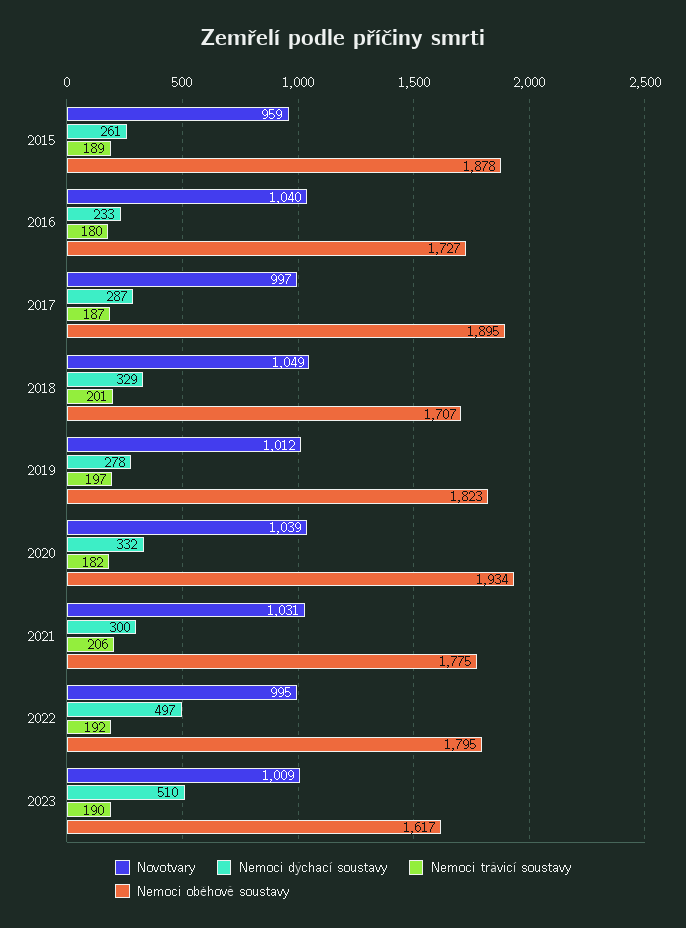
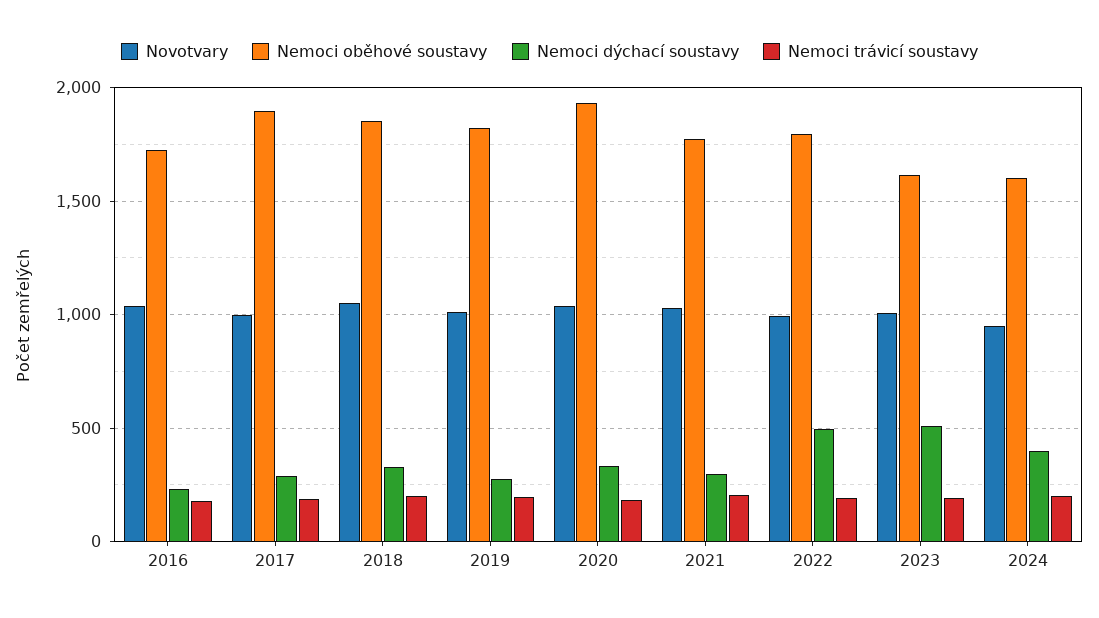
Novotvary, 2015: 959 -> none
Nemoci dýchací soustavy, 2015: 261 -> none
Nemoci trávicí soustavy, 2015: 189 -> none
Nemoci oběhové soustavy, 2015: 1878 -> none
Nemoci oběhové soustavy, 2018: 1707 -> 1850
Novotvary, 2024: none -> 950
Nemoci oběhové soustavy, 2024: none -> 1600
Nemoci dýchací soustavy, 2024: none -> 400
Nemoci trávicí soustavy, 2024: none -> 200

